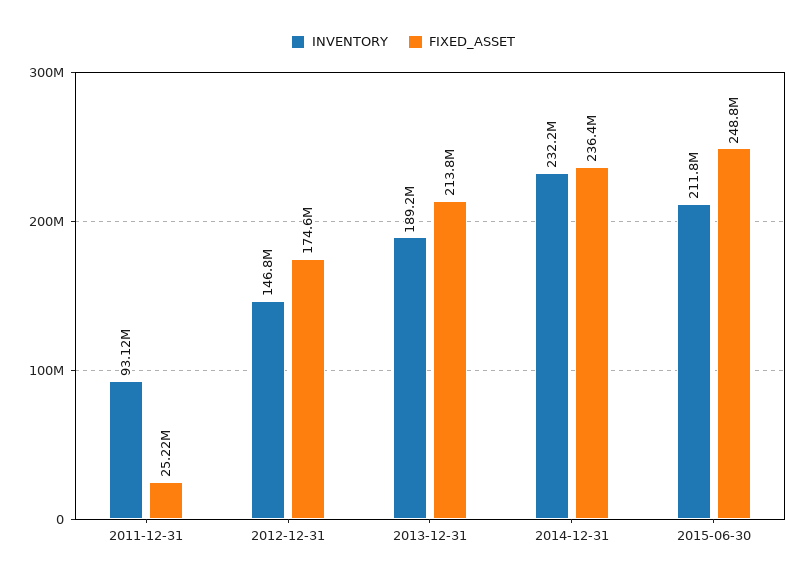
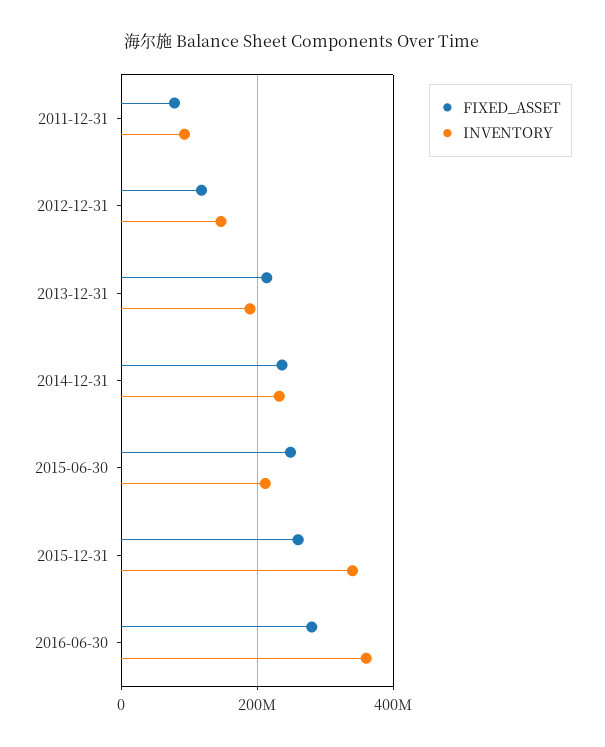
FIXED_ASSET, 2011-12-31: 25220000 -> 80000000
FIXED_ASSET, 2012-12-31: 174600000 -> 120000000
FIXED_ASSET, 2015-12-31: none -> 260000000
INVENTORY, 2015-12-31: none -> 340000000
FIXED_ASSET, 2016-06-30: none -> 280000000
INVENTORY, 2016-06-30: none -> 360000000

